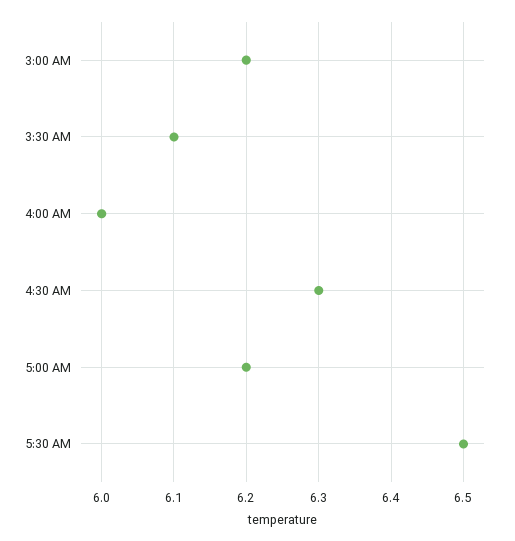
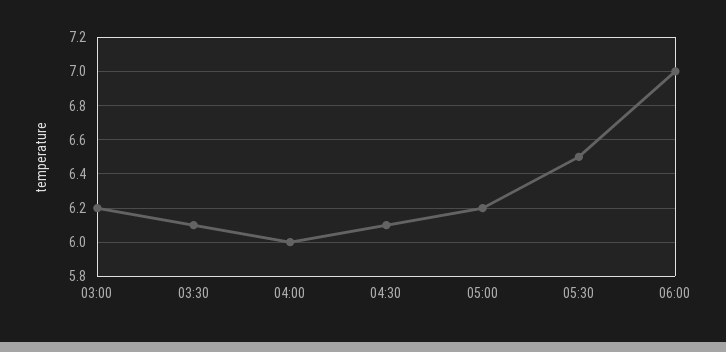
4:30 AM: 6.3 -> 6.1
06:00: none -> 7

